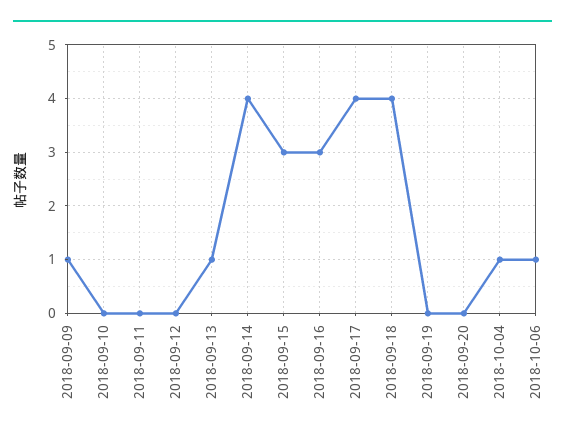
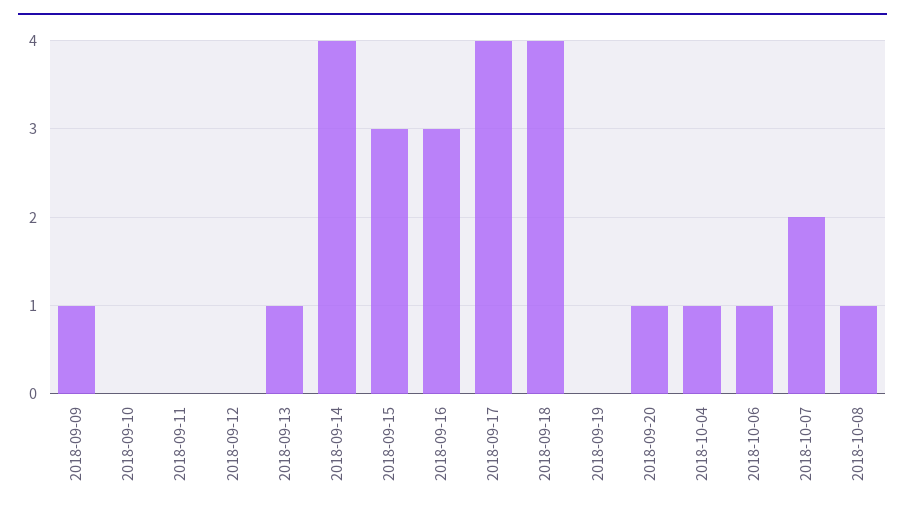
2018-09-20: 0 -> 1
2018-10-07: none -> 2
2018-10-08: none -> 1

